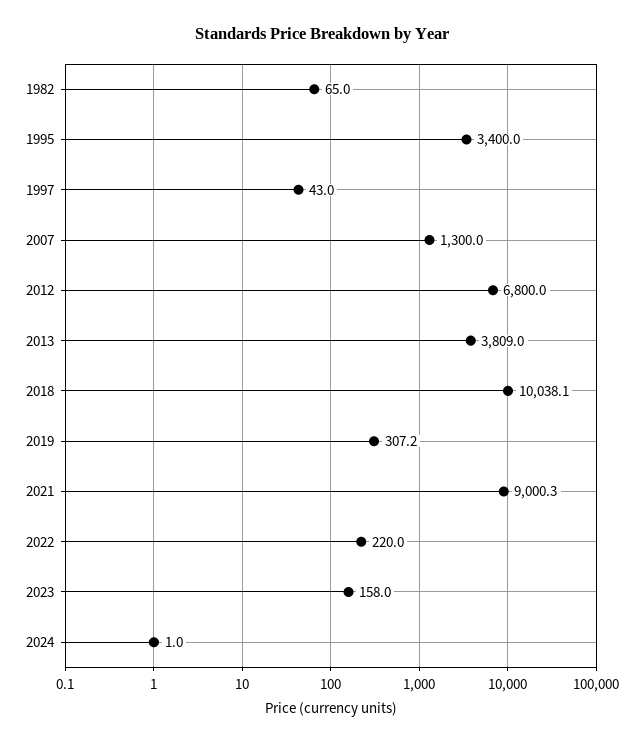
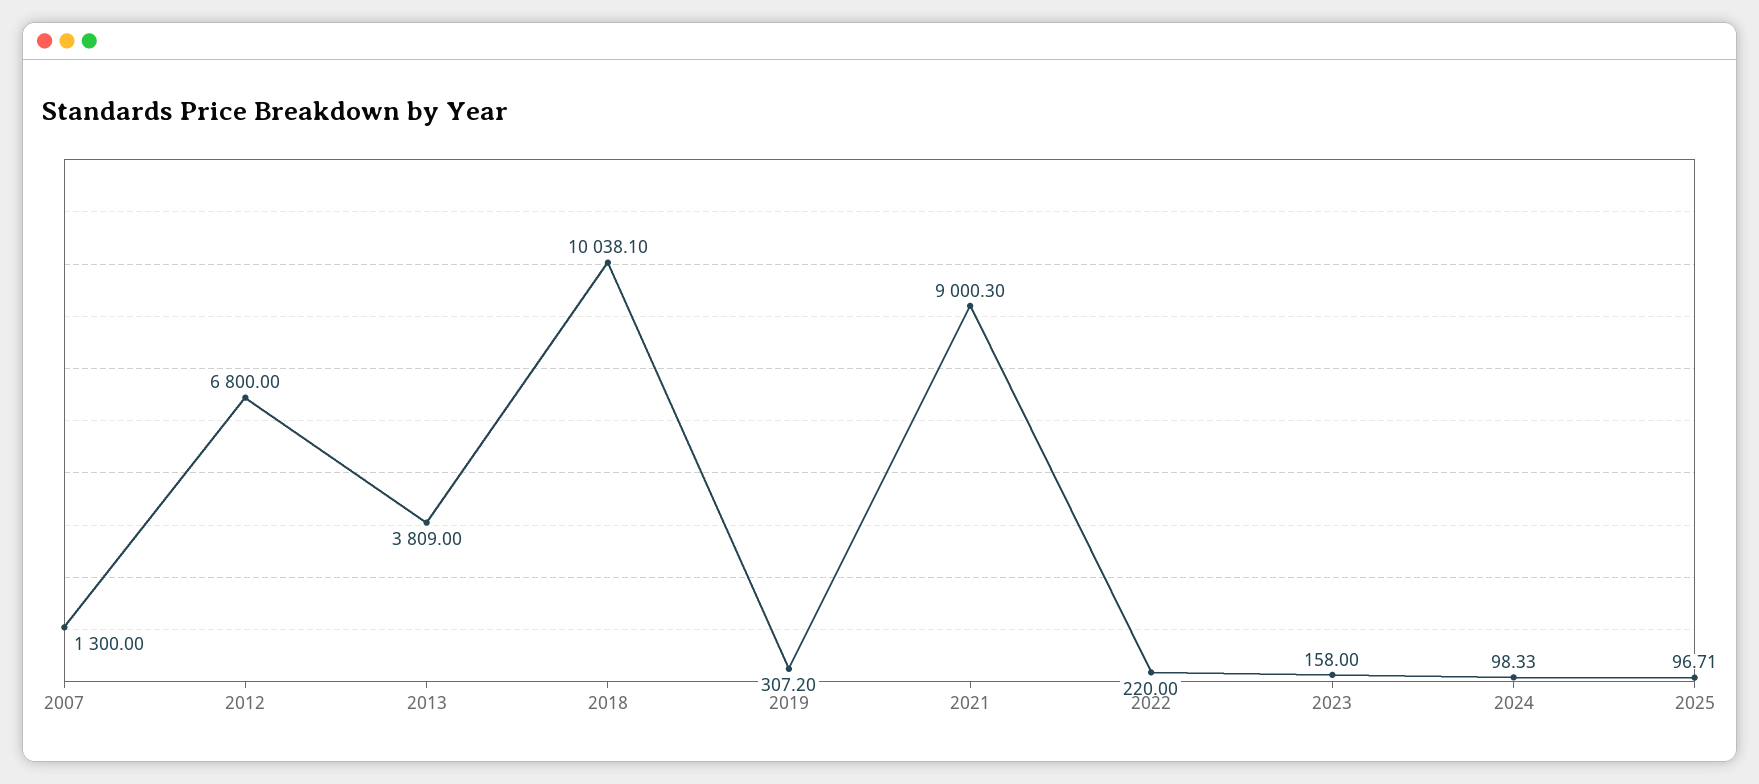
1982: 65 -> none
1995: 3400 -> none
1997: 43 -> none
2024: 1 -> 98.33
2025: none -> 96.71

